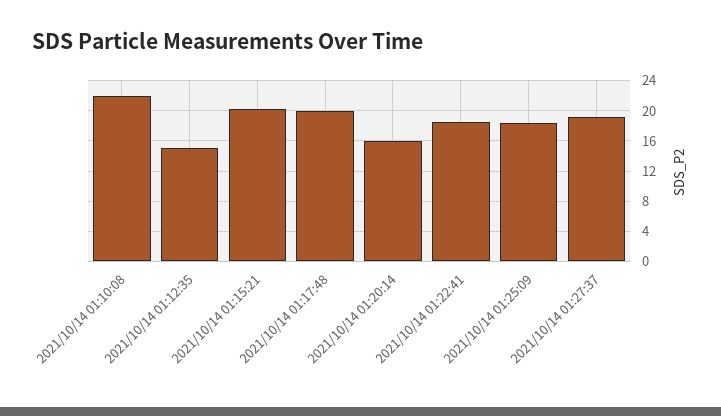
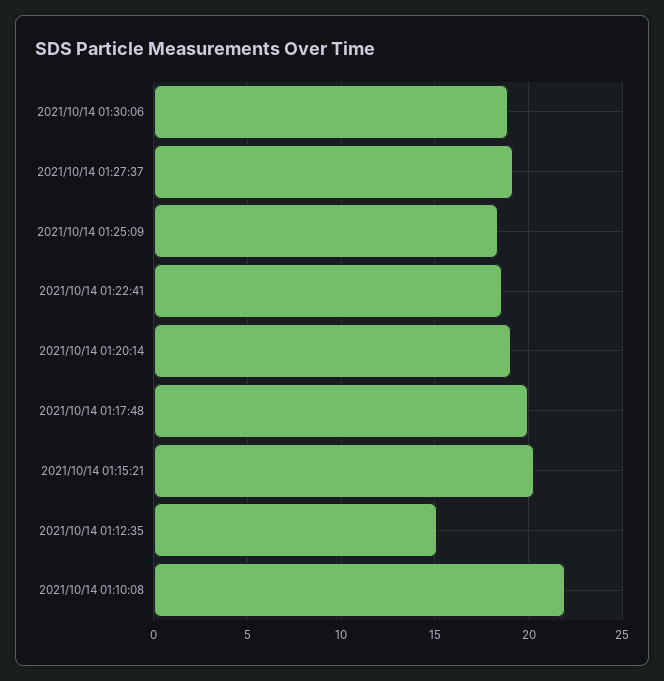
2021/10/14 01:20:14: 16 -> 19
2021/10/14 01:30:06: none -> 19

